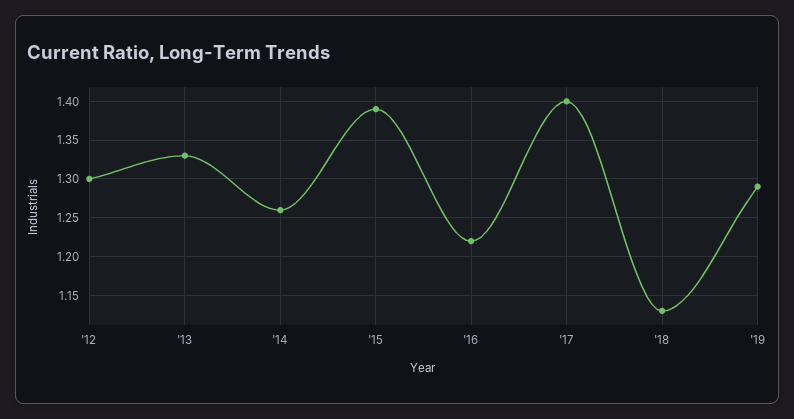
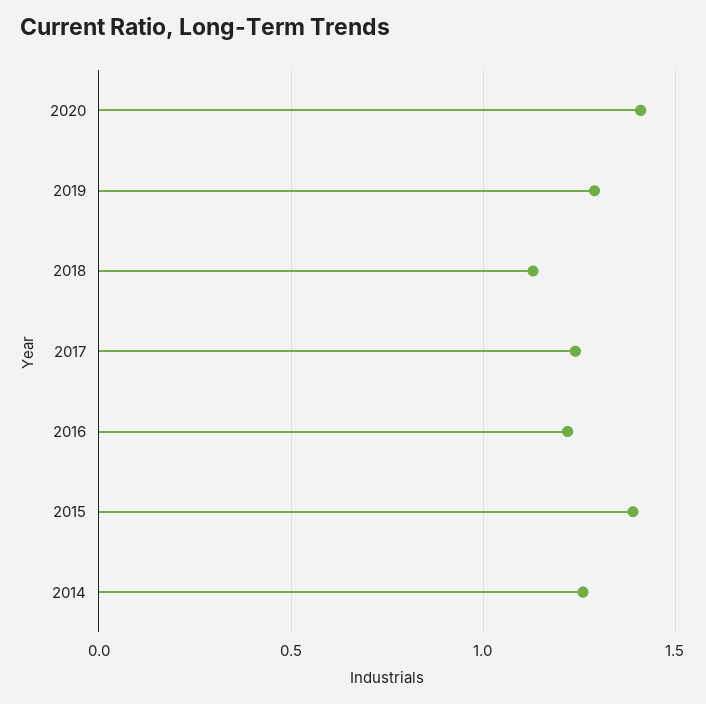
'12: 1.3 -> none
'13: 1.33 -> none
'17: 1.4 -> 1.25
2020: none -> 1.4

